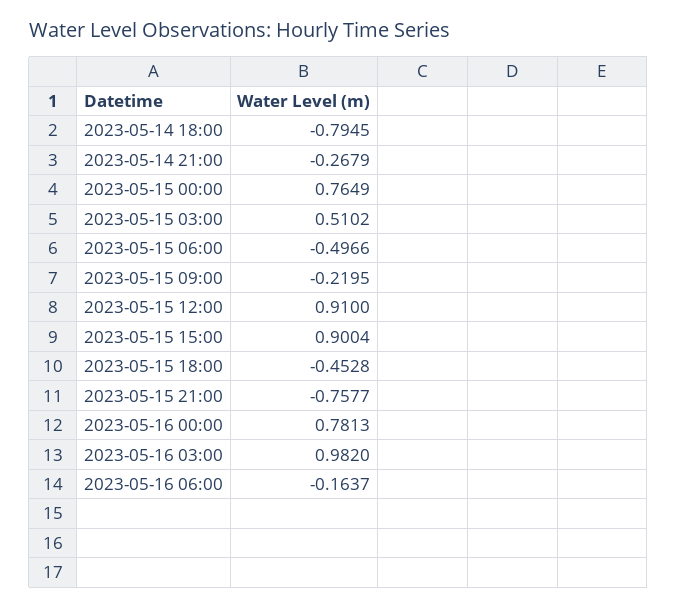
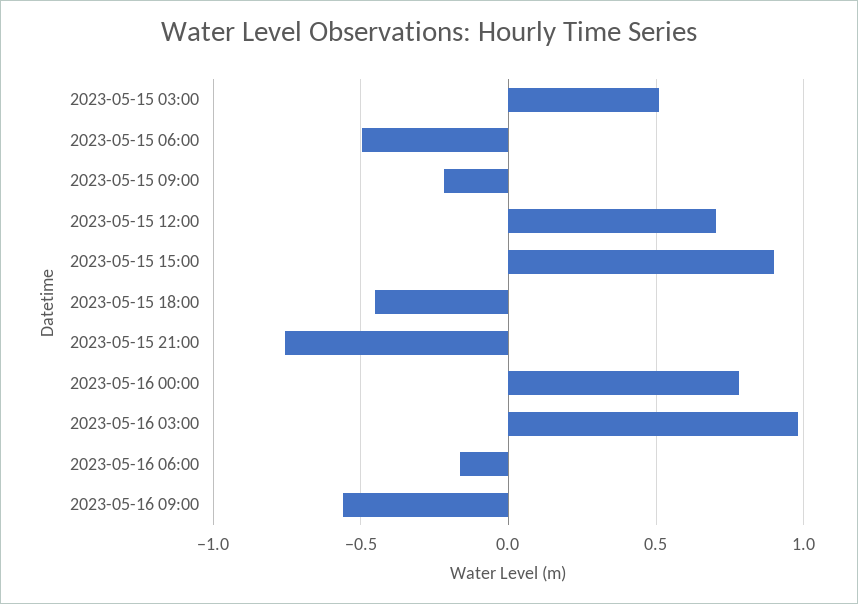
2023-05-14 18:00: -0.7945 -> none
2023-05-14 21:00: -0.2679 -> none
2023-05-15 00:00: 0.7649 -> none
2023-05-15 12:00: 0.91 -> 0.7
2023-05-16 09:00: none -> -0.55

